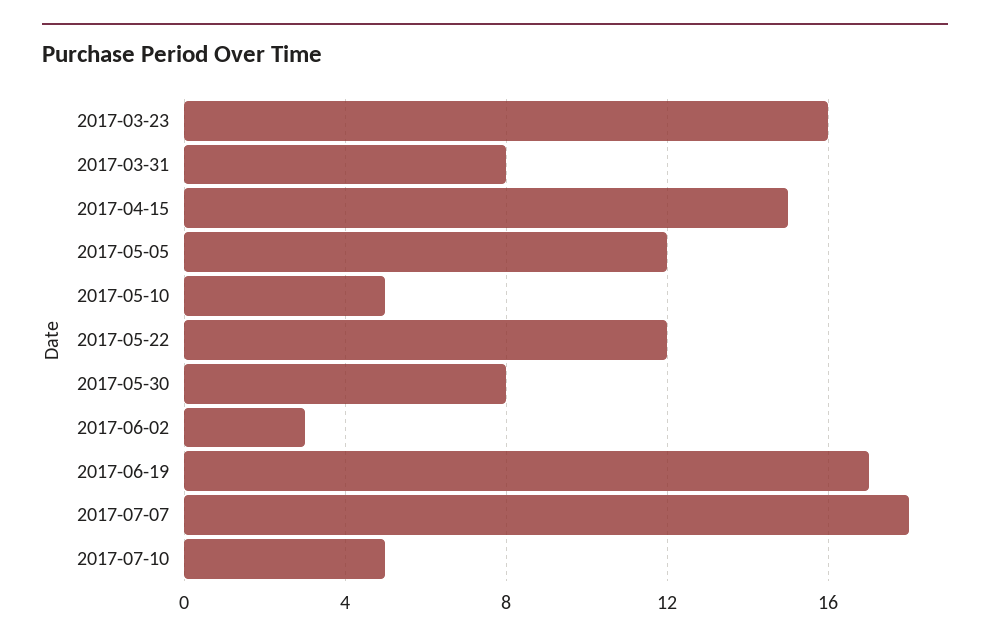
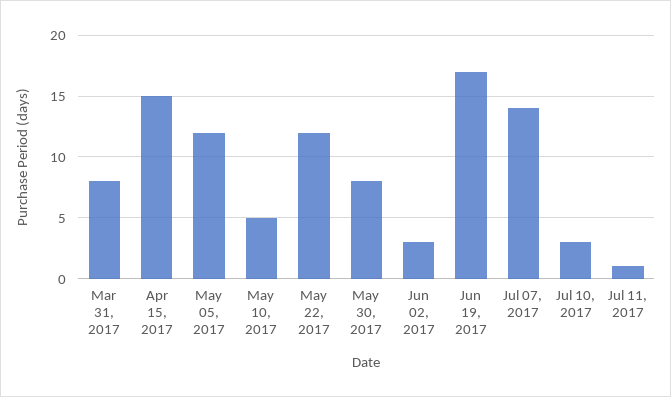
2017-03-23: 16 -> none
2017-07-07: 18 -> 14
2017-07-10: 5 -> 3
Jul 11, 2017: none -> 1

